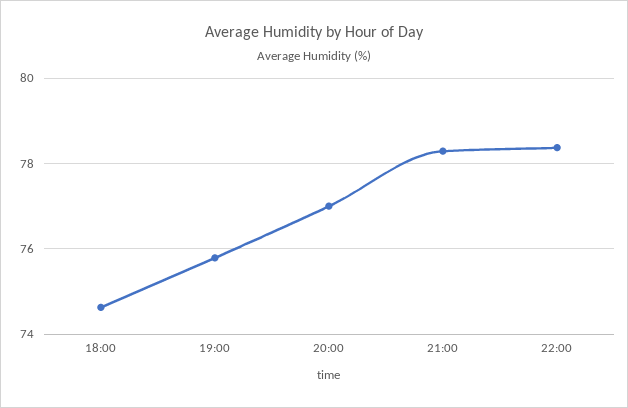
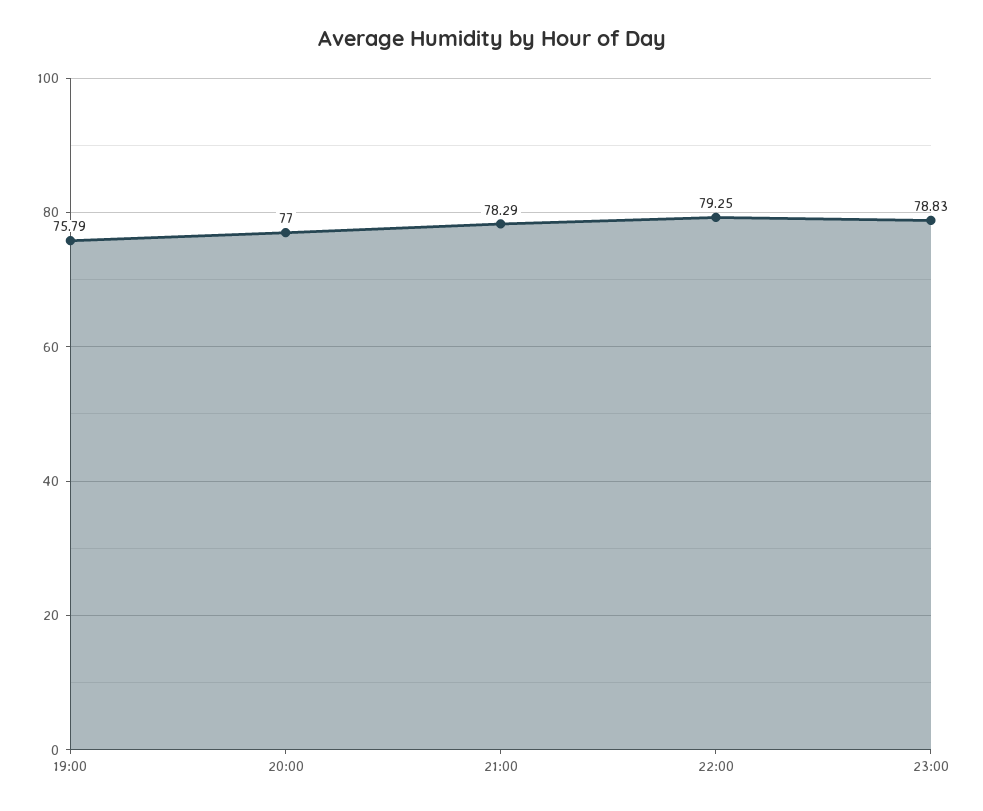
18:00: 74.6 -> none
22:00: 78.4 -> 79.25
23:00: none -> 78.83

